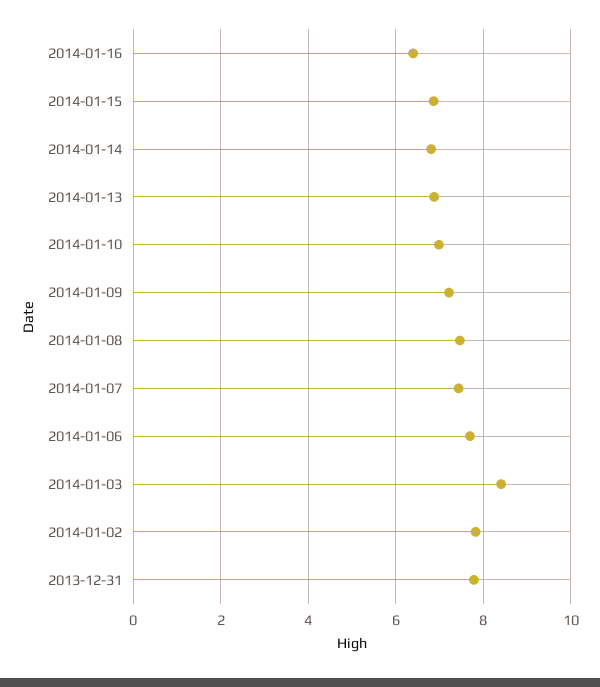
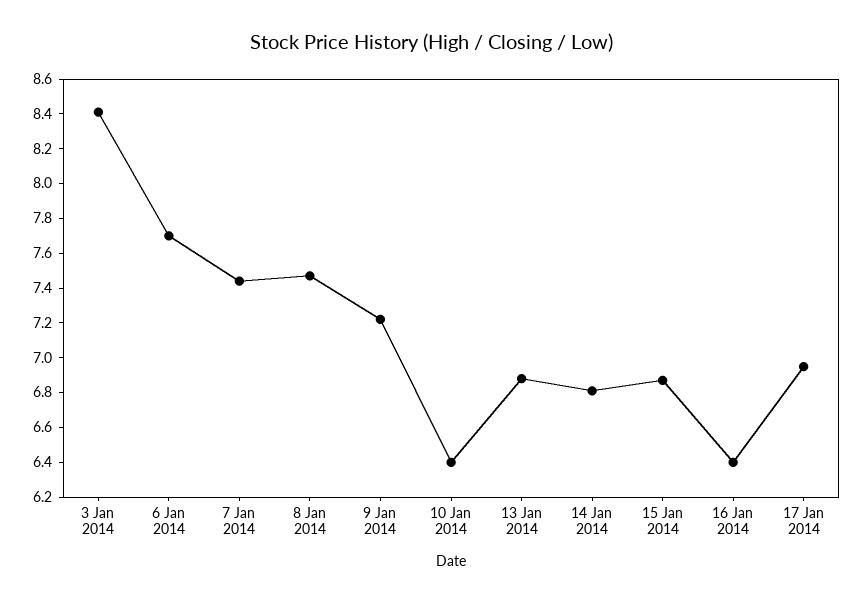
2014-01-10: 7 -> 6.4
2014-01-02: 7.8 -> none
2013-12-31: 7.8 -> none
17 Jan 2014: none -> 6.95

